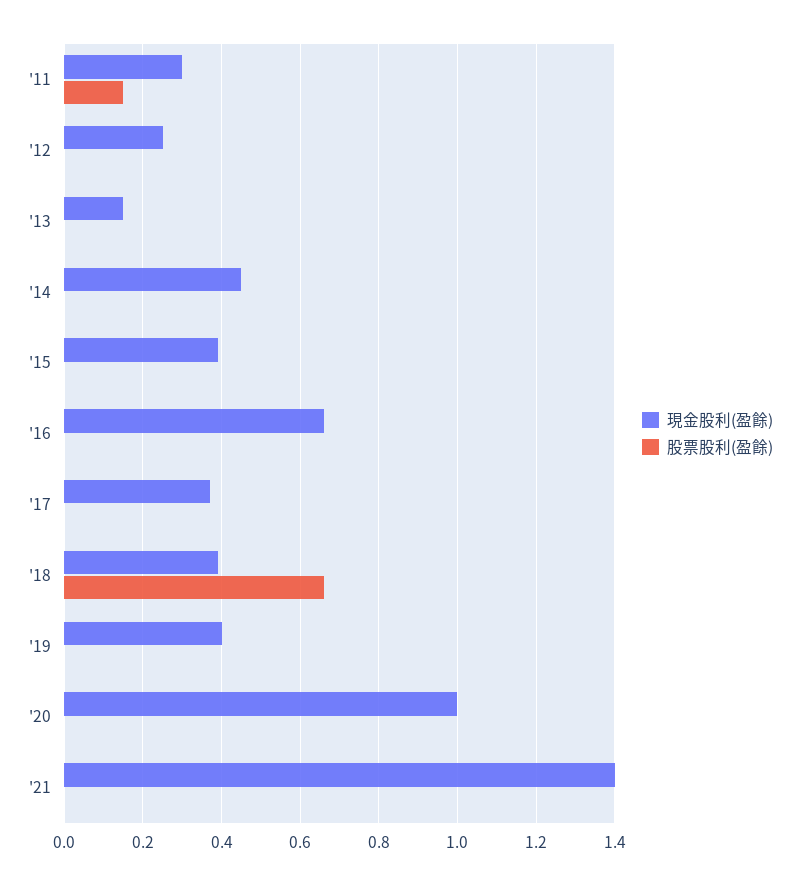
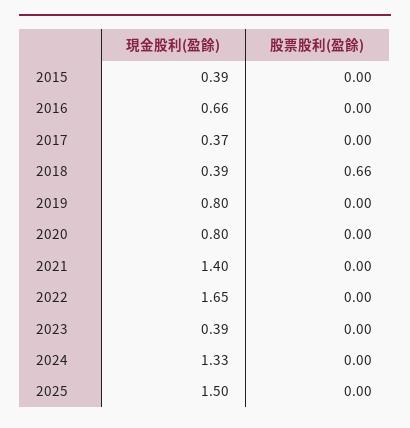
現金股利(盈餘), '11: 0.3 -> none
股票股利(盈餘), '11: 0.15 -> none
現金股利(盈餘), '12: 0.25 -> none
股票股利(盈餘), '12: 0 -> none
現金股利(盈餘), '13: 0.15 -> none
股票股利(盈餘), '13: 0 -> none
現金股利(盈餘), '14: 0.45 -> none
股票股利(盈餘), '14: 0 -> none
現金股利(盈餘), '19: 0.4 -> 0.8
現金股利(盈餘), '20: 1 -> 0.8
現金股利(盈餘), 2022: none -> 1.65
股票股利(盈餘), 2022: none -> 0
現金股利(盈餘), 2023: none -> 0.39
股票股利(盈餘), 2023: none -> 0
現金股利(盈餘), 2024: none -> 1.33
股票股利(盈餘), 2024: none -> 0
現金股利(盈餘), 2025: none -> 1.5
股票股利(盈餘), 2025: none -> 0

